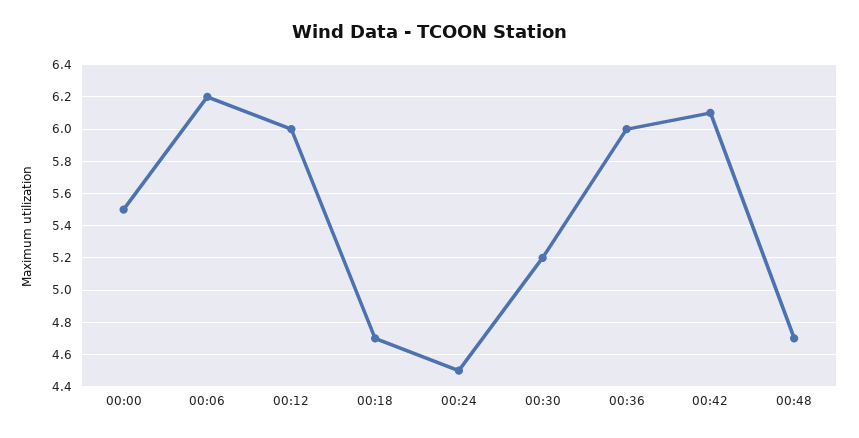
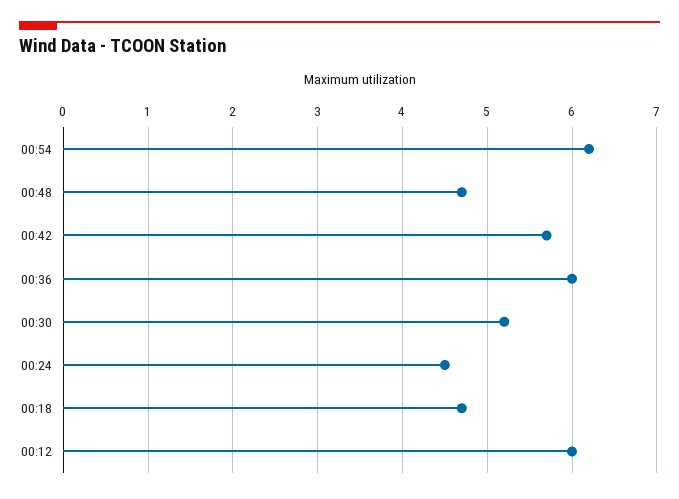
00:00: 5.5 -> none
00:06: 6.2 -> none
00:42: 6.1 -> 5.7
00:54: none -> 6.2

